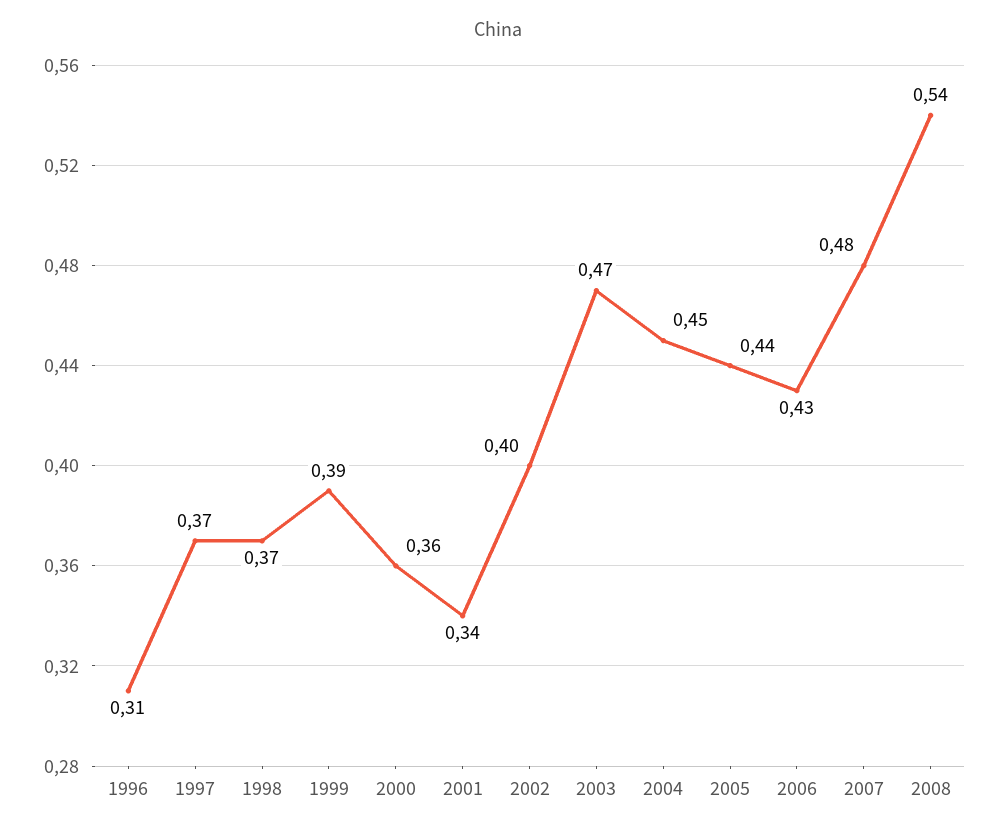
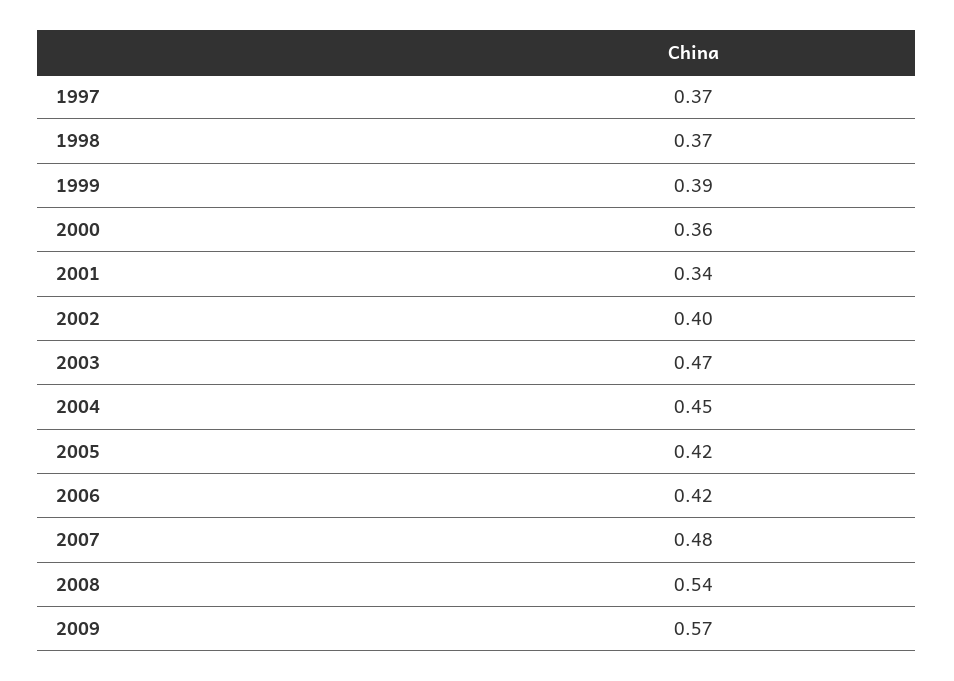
1996: 0.31 -> none
2005: 0.44 -> 0.42
2006: 0.43 -> 0.42
2009: none -> 0.57

